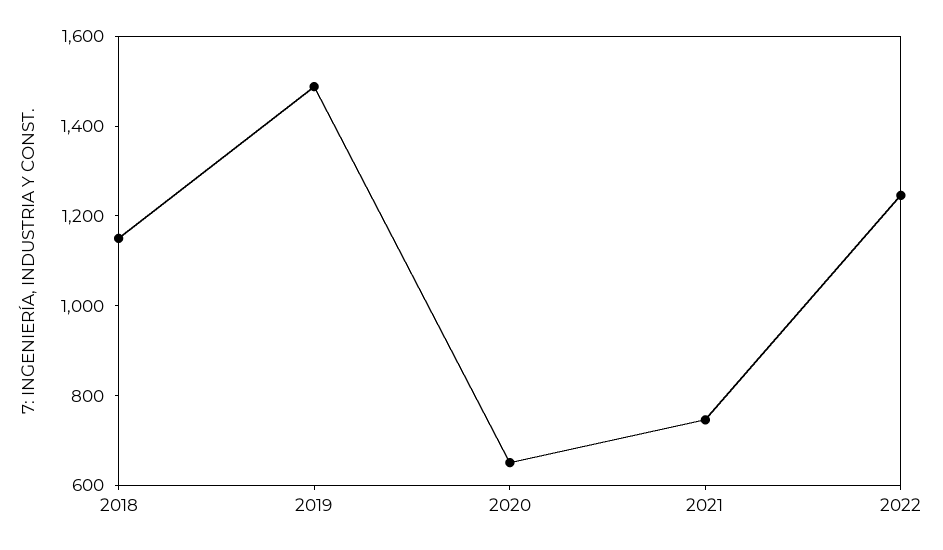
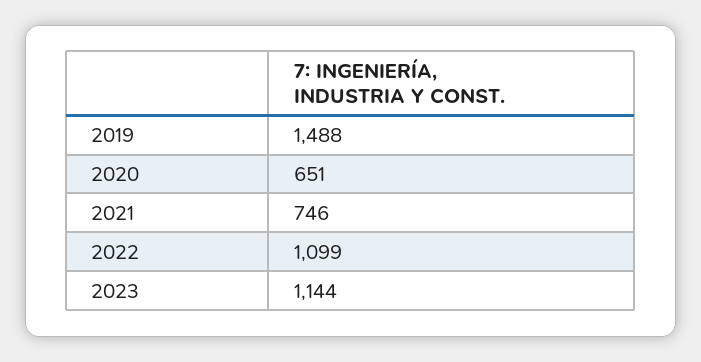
2018: 1150 -> none
2022: 1250 -> 1099
2023: none -> 1144

